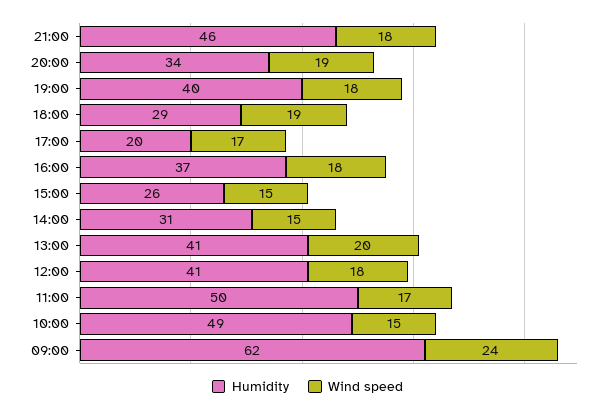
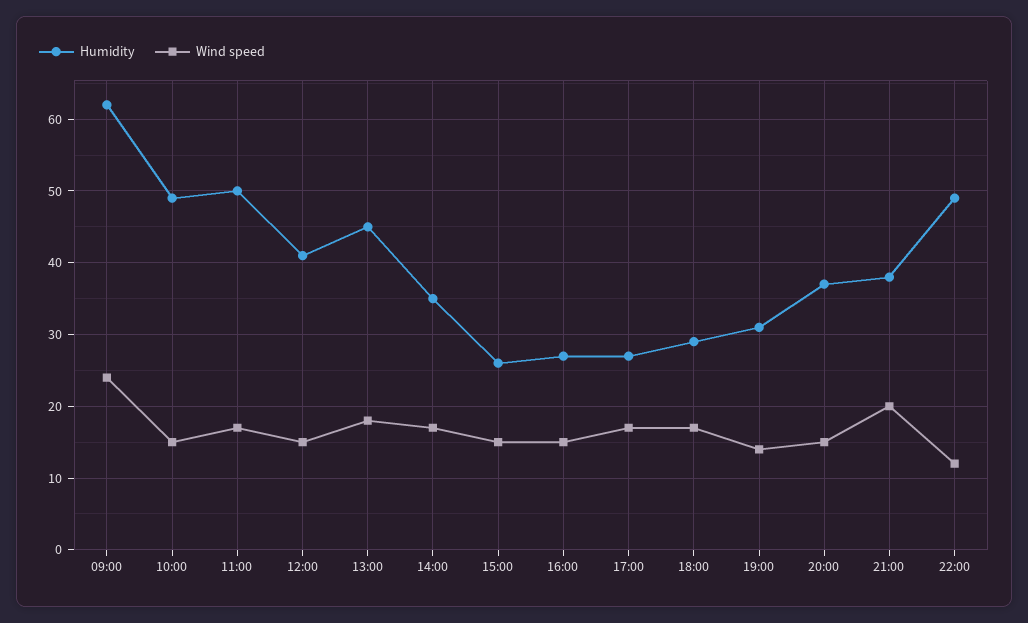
Humidity, 21:00: 46 -> 38
Wind speed, 21:00: 18 -> 20
Humidity, 20:00: 34 -> 37
Wind speed, 20:00: 19 -> 15
Humidity, 19:00: 40 -> 31
Wind speed, 19:00: 18 -> 14
Wind speed, 18:00: 19 -> 17
Humidity, 17:00: 20 -> 27
Humidity, 16:00: 37 -> 27
Wind speed, 16:00: 18 -> 15
Humidity, 14:00: 31 -> 35
Wind speed, 14:00: 15 -> 17
Humidity, 13:00: 41 -> 45
Wind speed, 13:00: 20 -> 18
Wind speed, 12:00: 18 -> 15
Humidity, 22:00: none -> 49
Wind speed, 22:00: none -> 12

